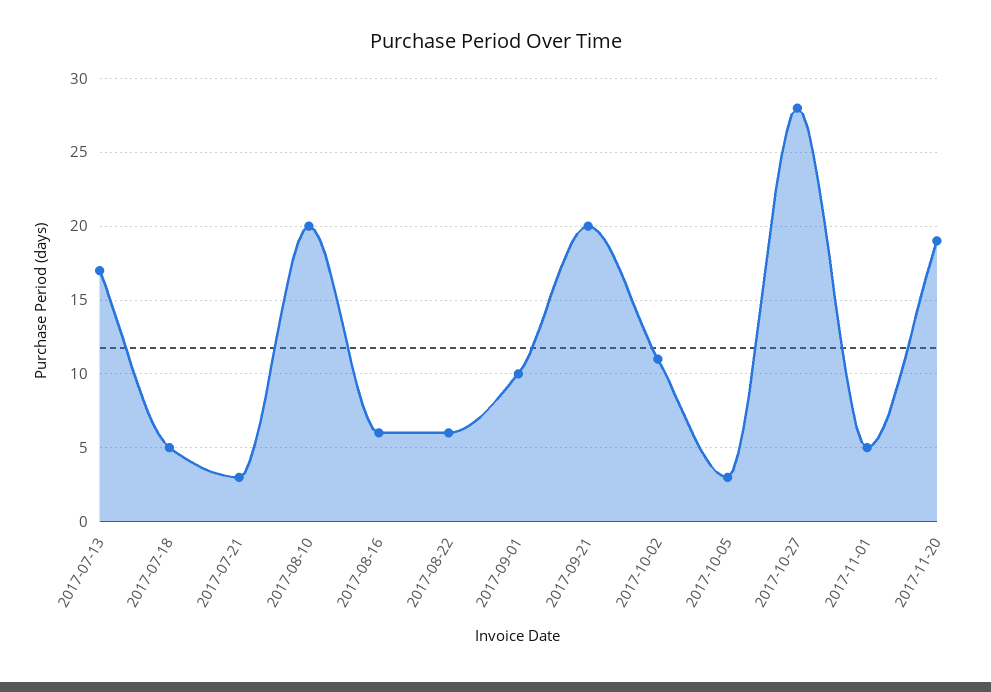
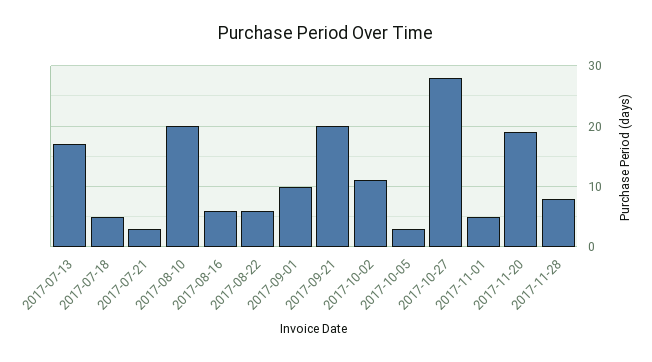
2017-11-28: none -> 8

